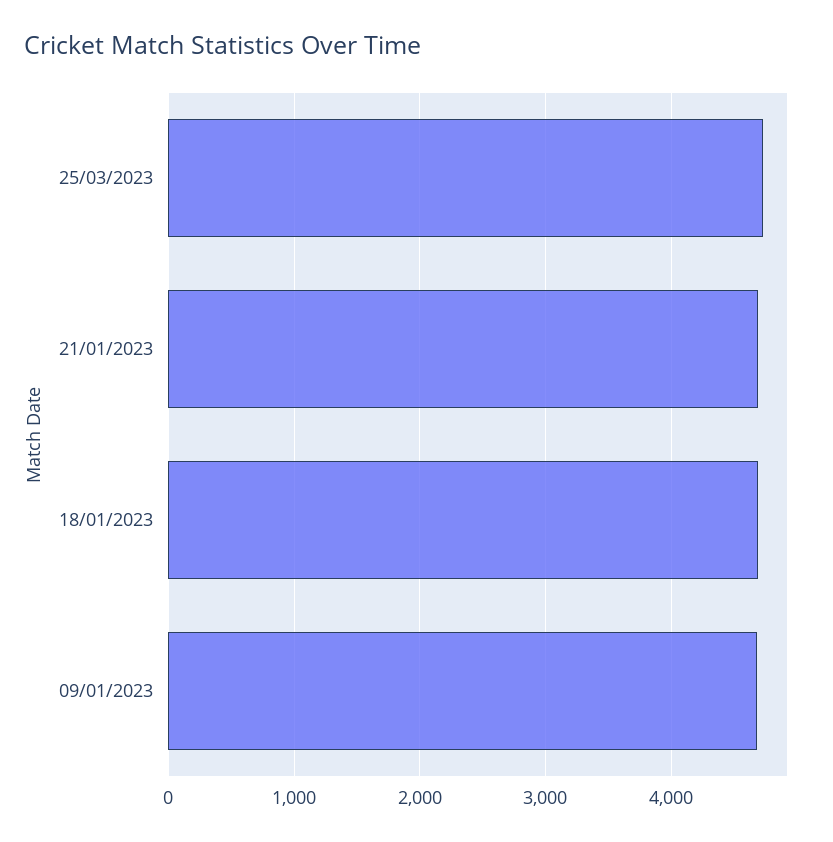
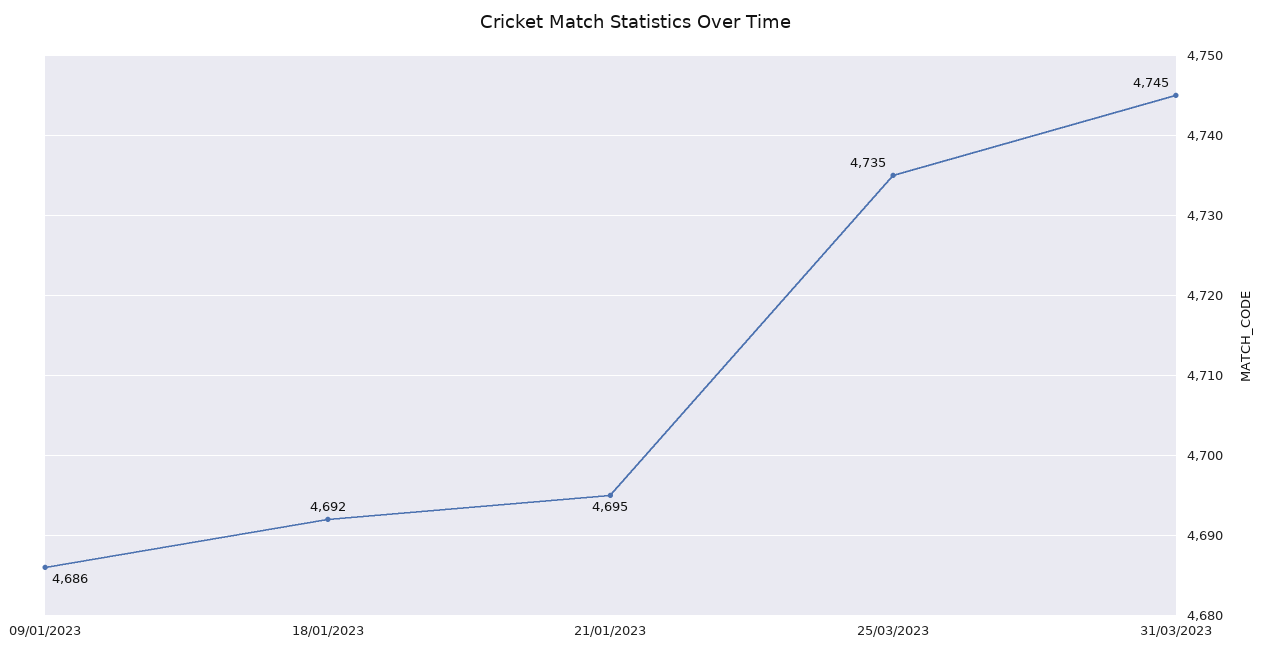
31/03/2023: none -> 4745

